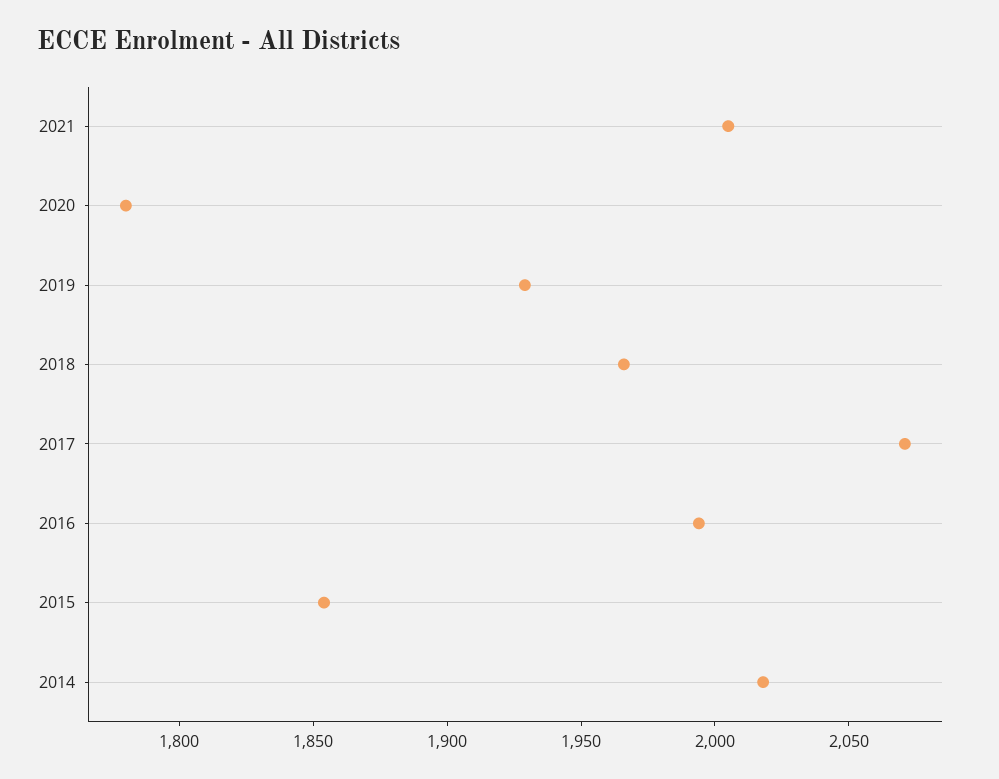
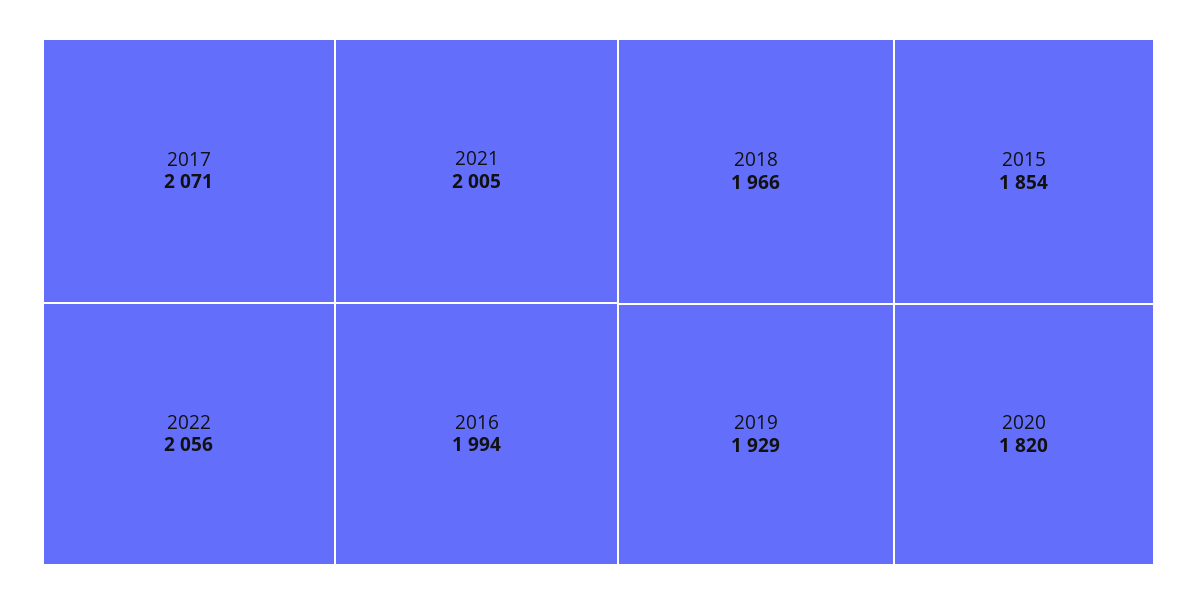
2020: 1780 -> 1820
2014: 2020 -> none
2022: none -> 2056

